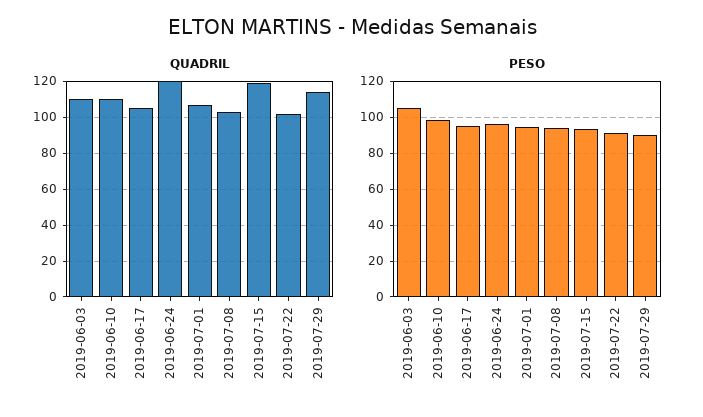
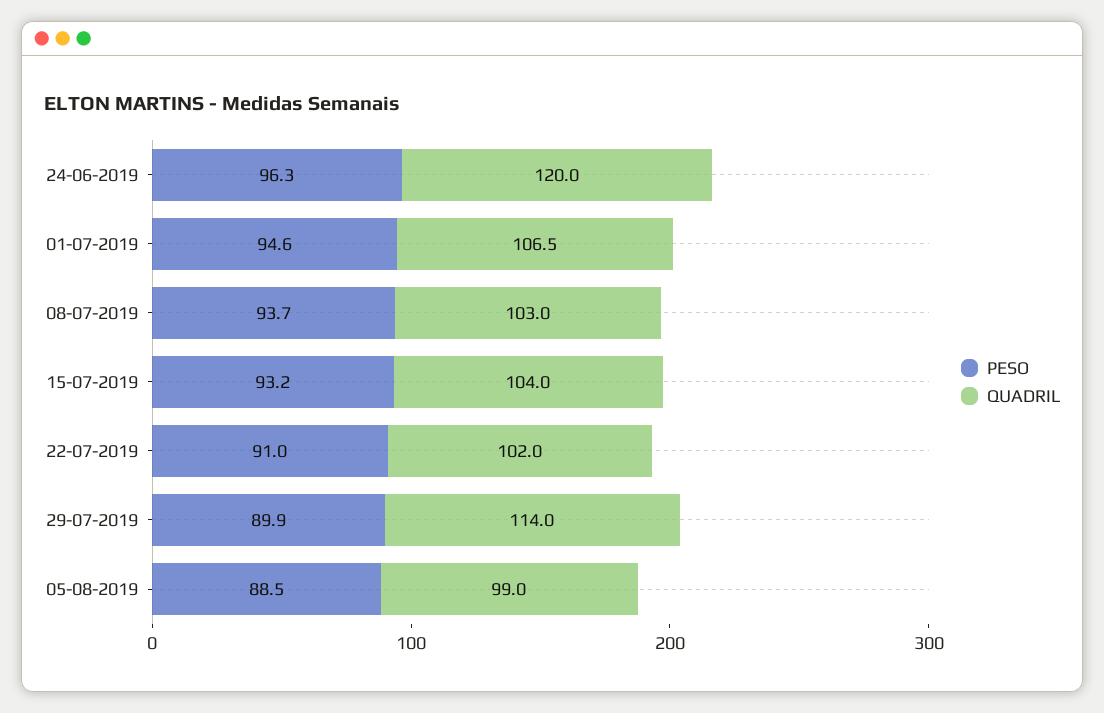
QUADRIL, 2019-06-03: 110 -> none
QUADRIL, 2019-06-10: 110 -> none
QUADRIL, 2019-06-17: 105 -> none
QUADRIL, 2019-07-15: 120 -> 104
PESO, 2019-06-03: 105 -> none
PESO, 2019-06-10: 100 -> none
PESO, 2019-06-17: 95 -> none
PESO, 05-08-2019: none -> 88.5
QUADRIL, 05-08-2019: none -> 99

